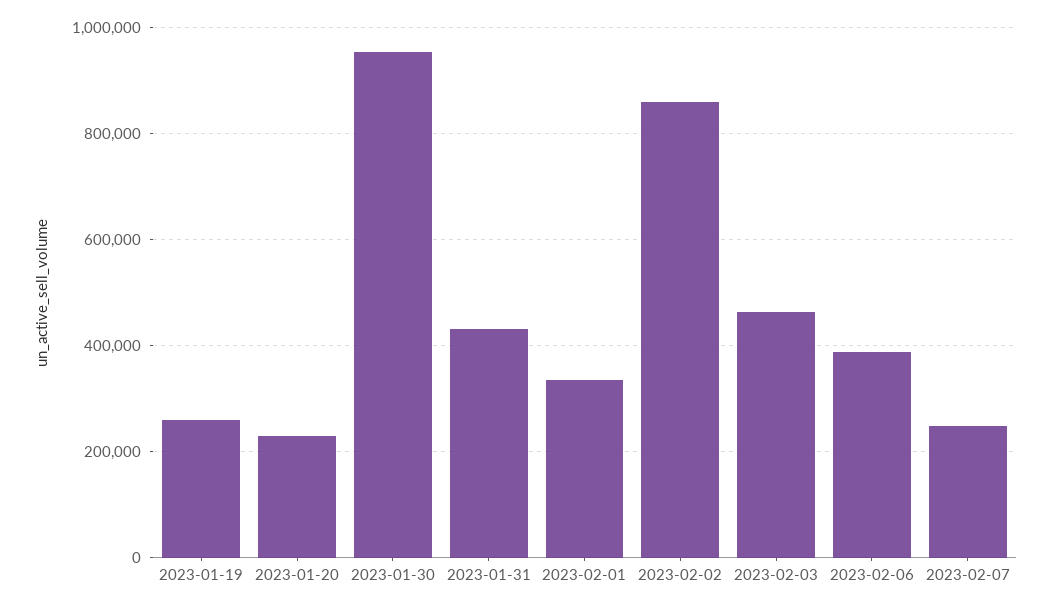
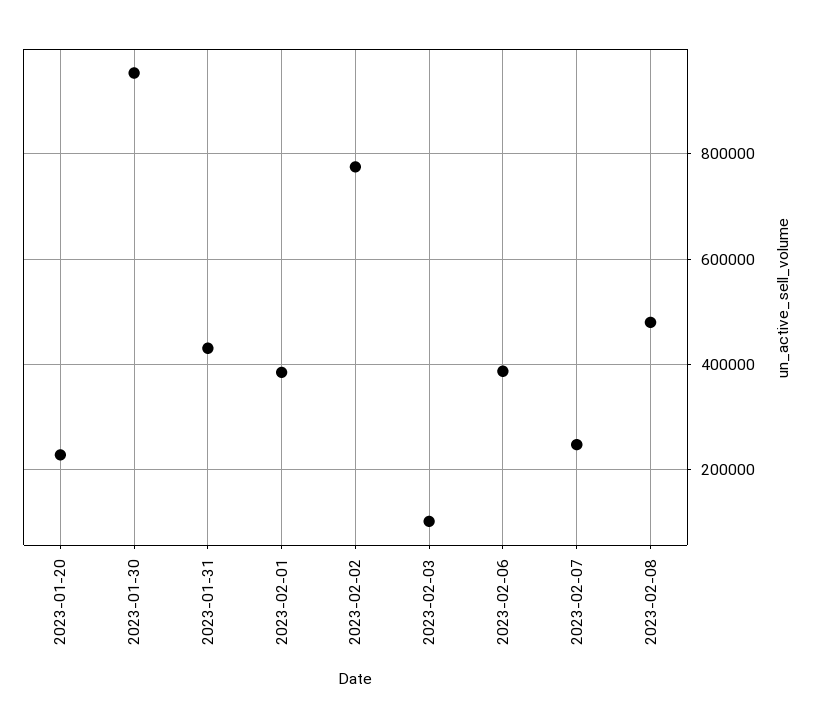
2023-01-19: 260000 -> none
2023-02-01: 340000 -> 380000
2023-02-02: 860000 -> 780000
2023-02-03: 460000 -> 100000
2023-02-08: none -> 480000

